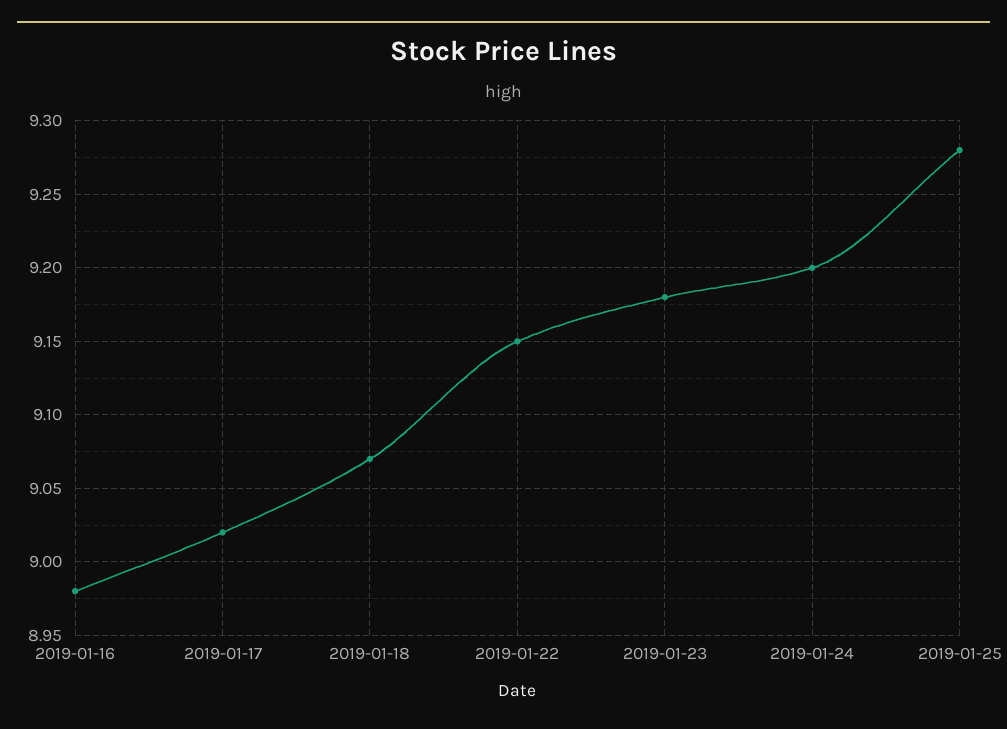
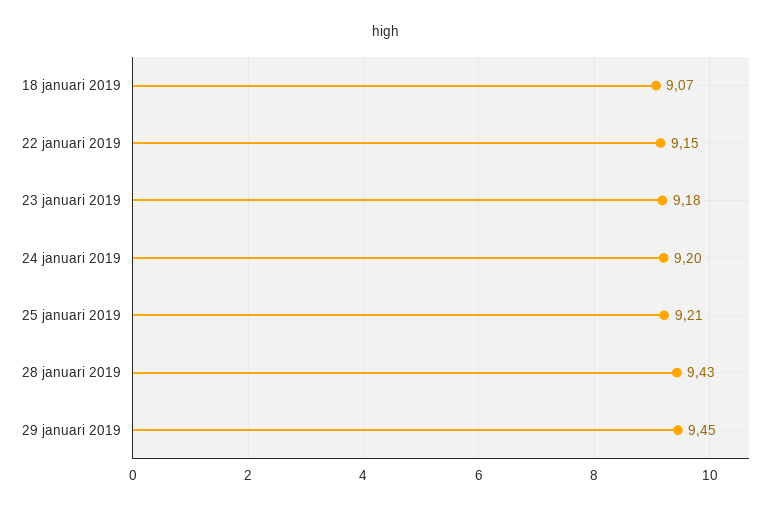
2019-01-16: 8.98 -> none
2019-01-17: 9.02 -> none
2019-01-25: 9.28 -> 9.21
28 januari 2019: none -> 9.43
29 januari 2019: none -> 9.45

